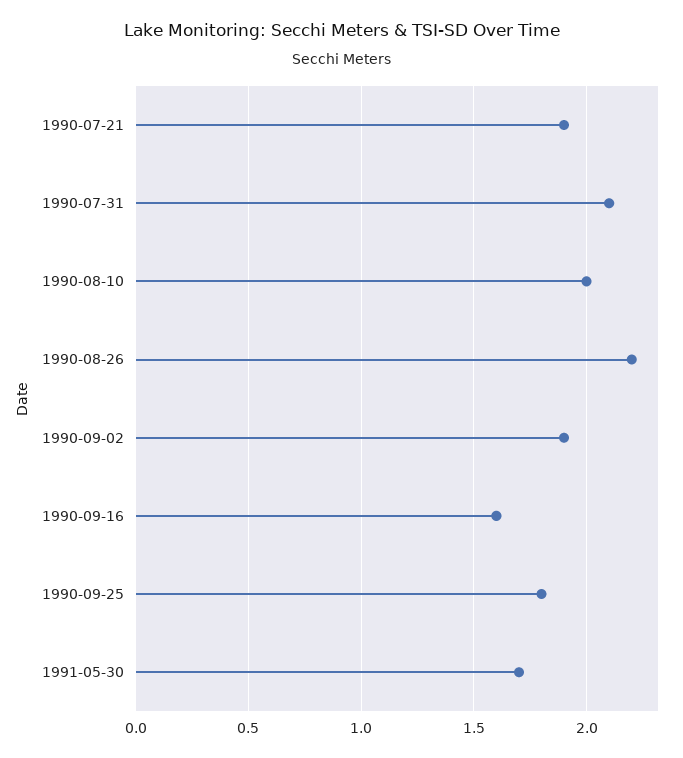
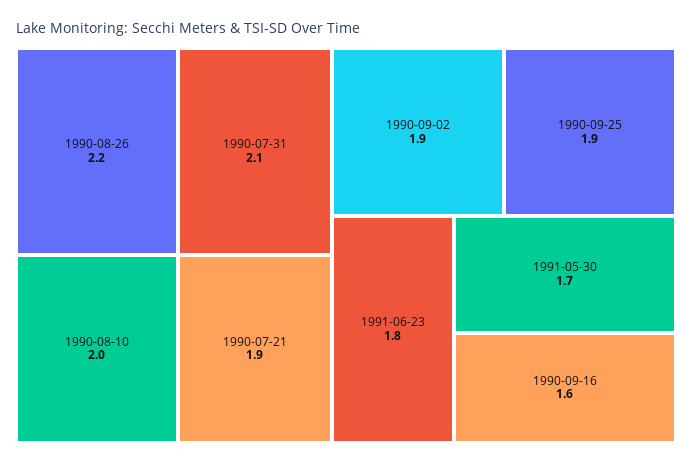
1990-09-25: 1.8 -> 1.9
1991-06-23: none -> 1.8

